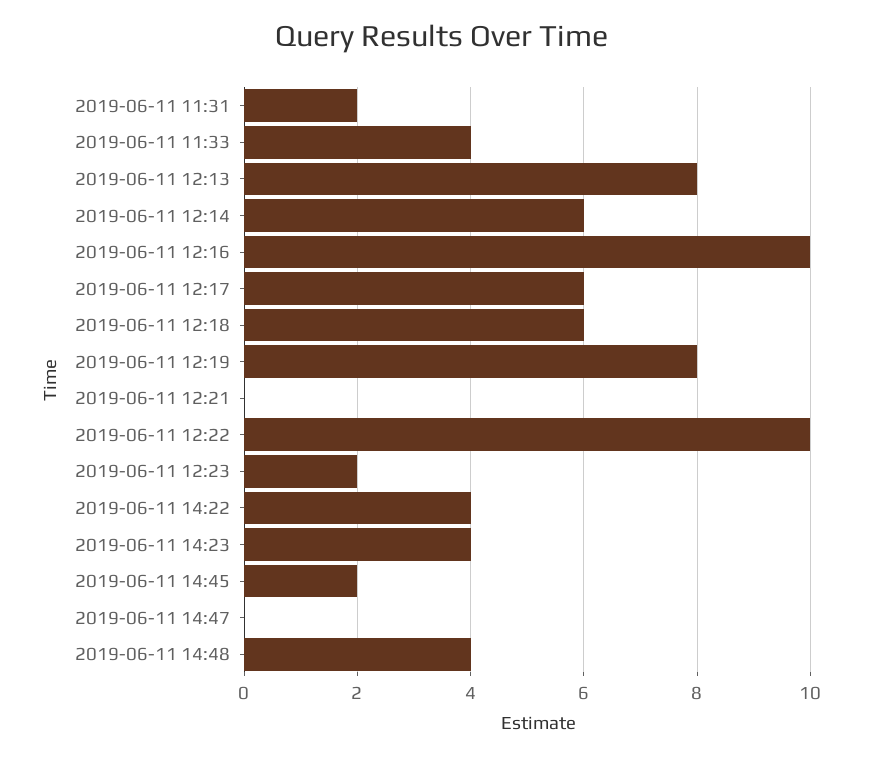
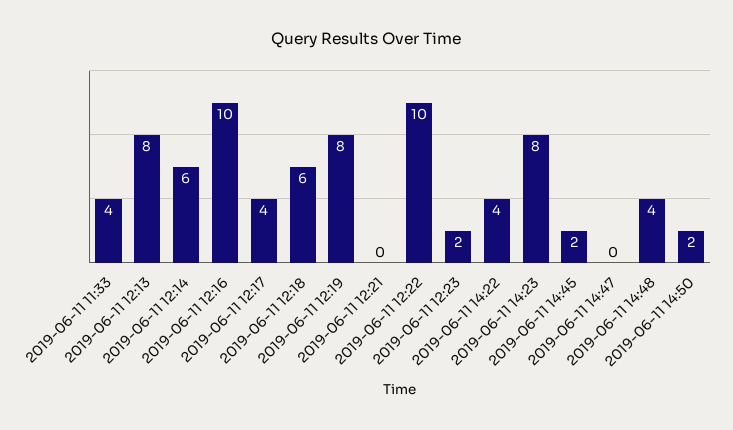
2019-06-11 11:31: 2 -> none
2019-06-11 12:17: 6 -> 4
2019-06-11 14:23: 4 -> 8
2019-06-11 14:50: none -> 2

